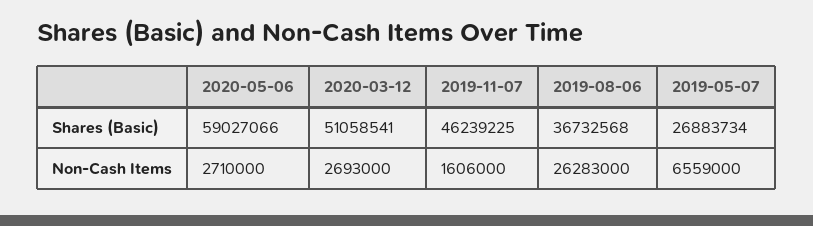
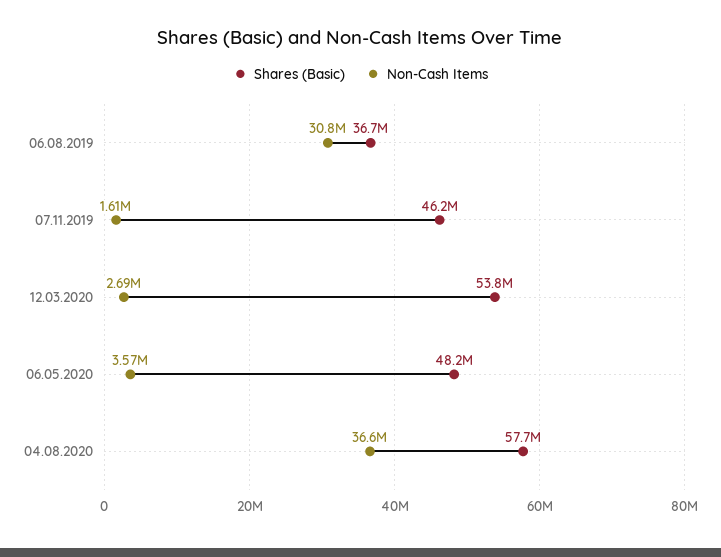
Shares (Basic), 2020-05-06: 59027066 -> 48200000
Shares (Basic), 2020-03-12: 51058541 -> 53800000
Shares (Basic), 2019-05-07: 26883734 -> none
Non-Cash Items, 2020-05-06: 2710000 -> 3570000
Non-Cash Items, 2019-08-06: 26283000 -> 30800000
Non-Cash Items, 2019-05-07: 6559000 -> none
Shares (Basic), 04.08.2020: none -> 57700000
Non-Cash Items, 04.08.2020: none -> 36600000

